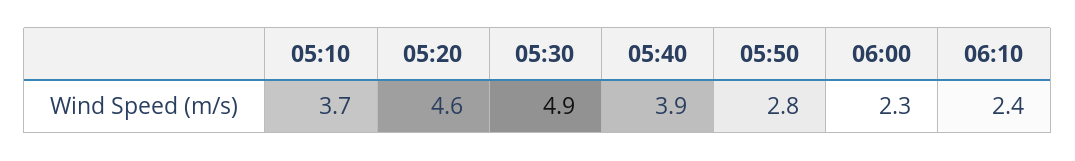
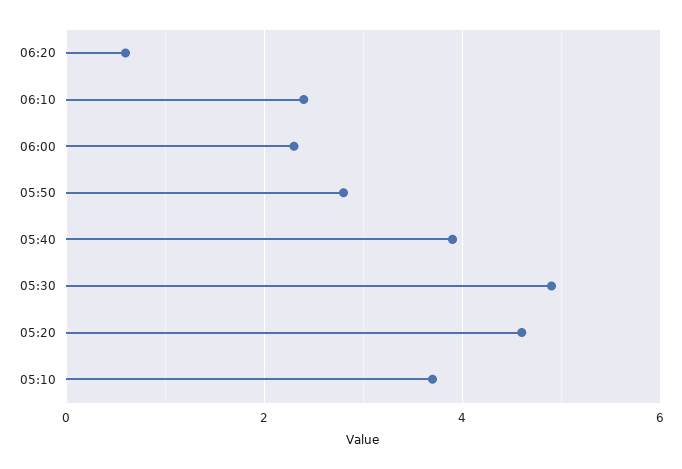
06:20: none -> 0.5

